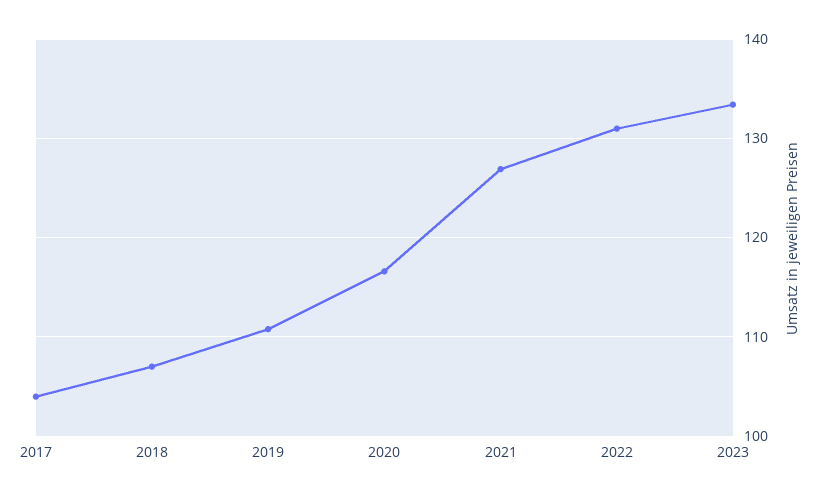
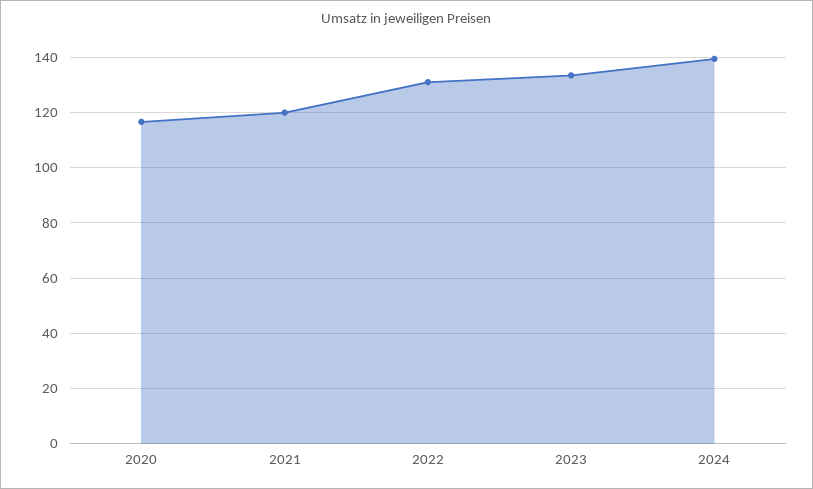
2017: 104 -> none
2018: 107 -> none
2019: 111 -> none
2021: 127 -> 120
2024: none -> 140

